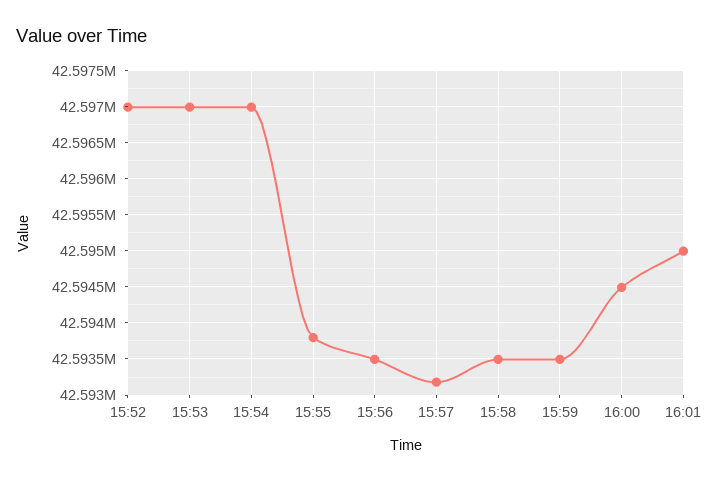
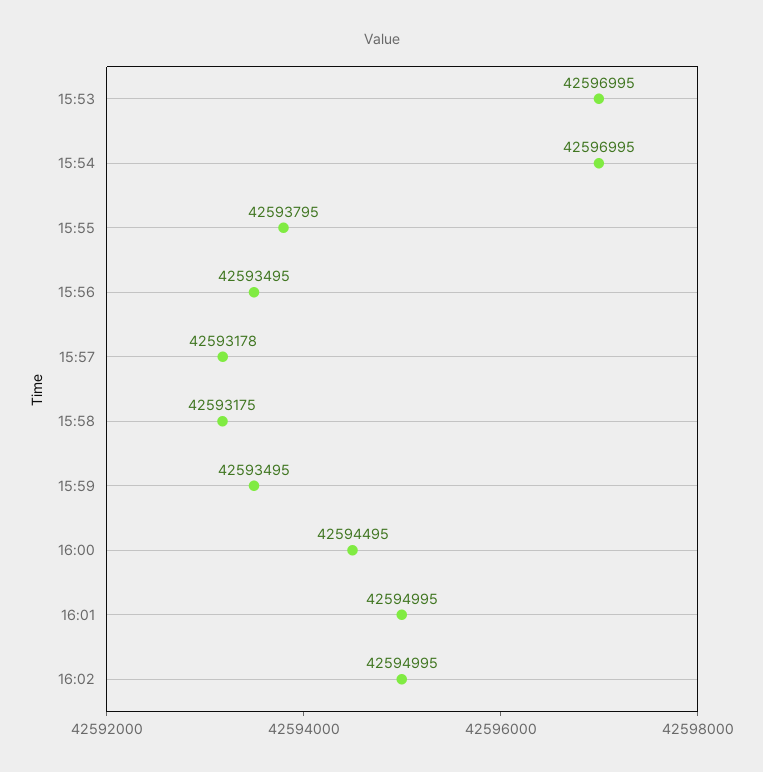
15:52: 42597000 -> none
15:58: 42593500 -> 42593175
16:02: none -> 42594995

